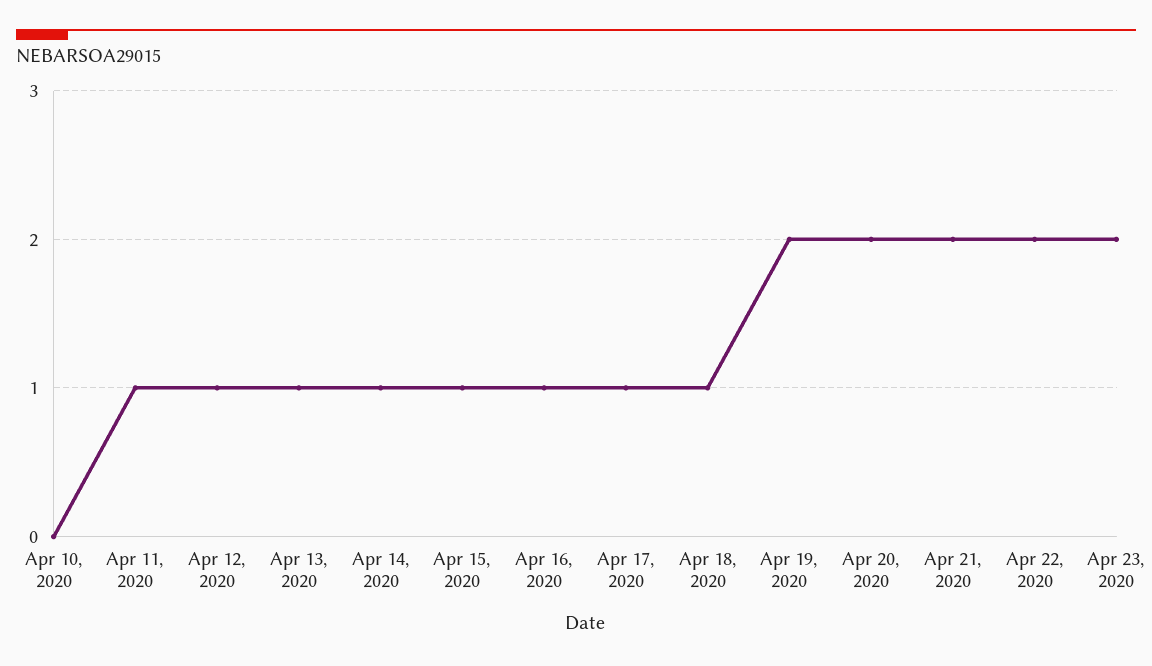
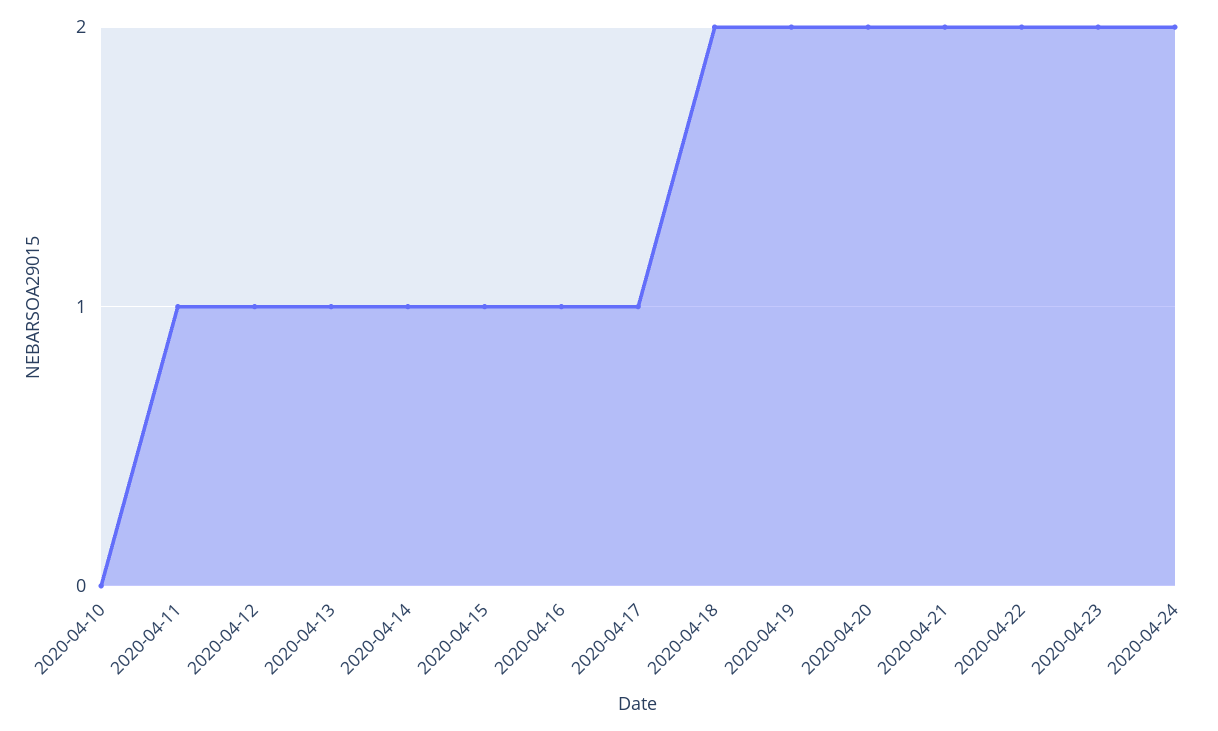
Apr 18, 2020: 1 -> 2
2020-04-24: none -> 2

